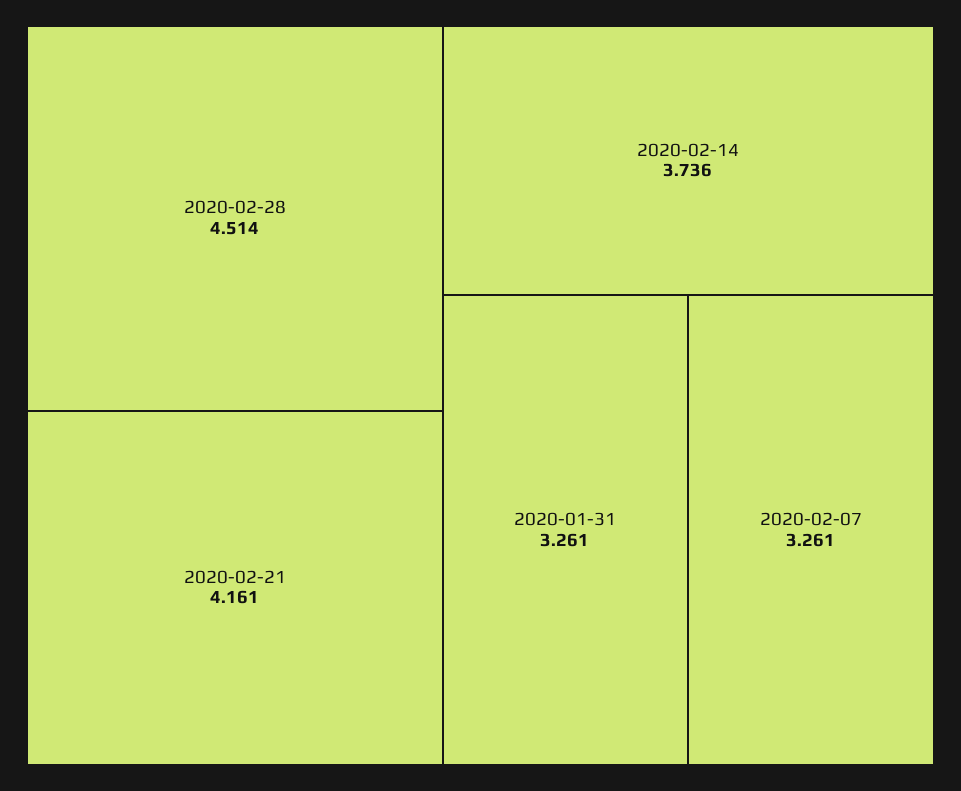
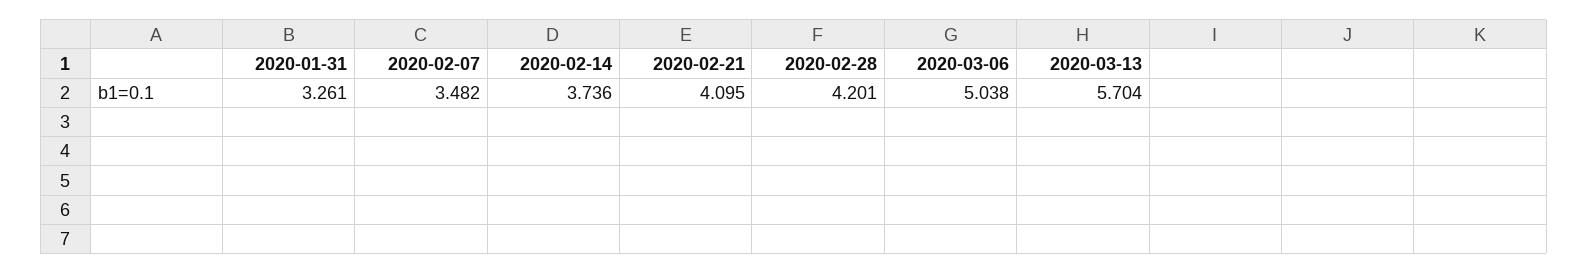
2020-02-28: 4.514 -> 4.201
2020-02-21: 4.161 -> 4.095
2020-02-07: 3.261 -> 3.482
2020-03-06: none -> 5.038
2020-03-13: none -> 5.704

